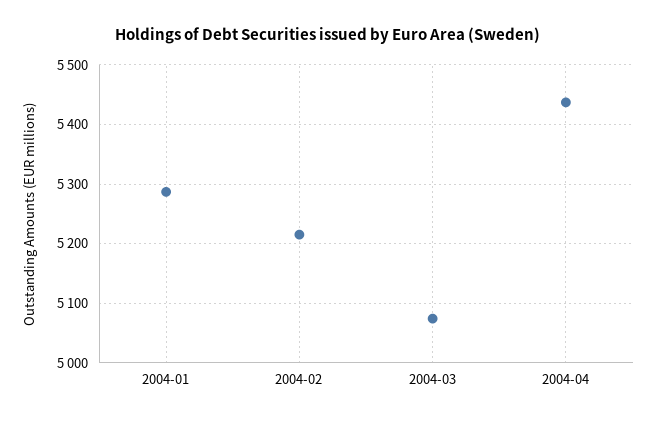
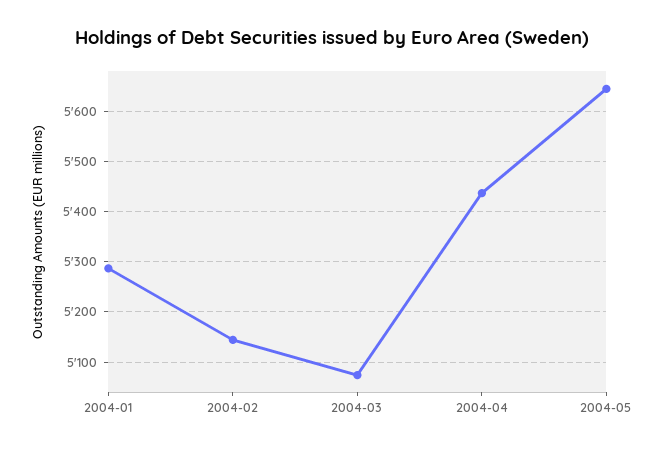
2004-02: 5220 -> 5140
2004-05: none -> 5640

